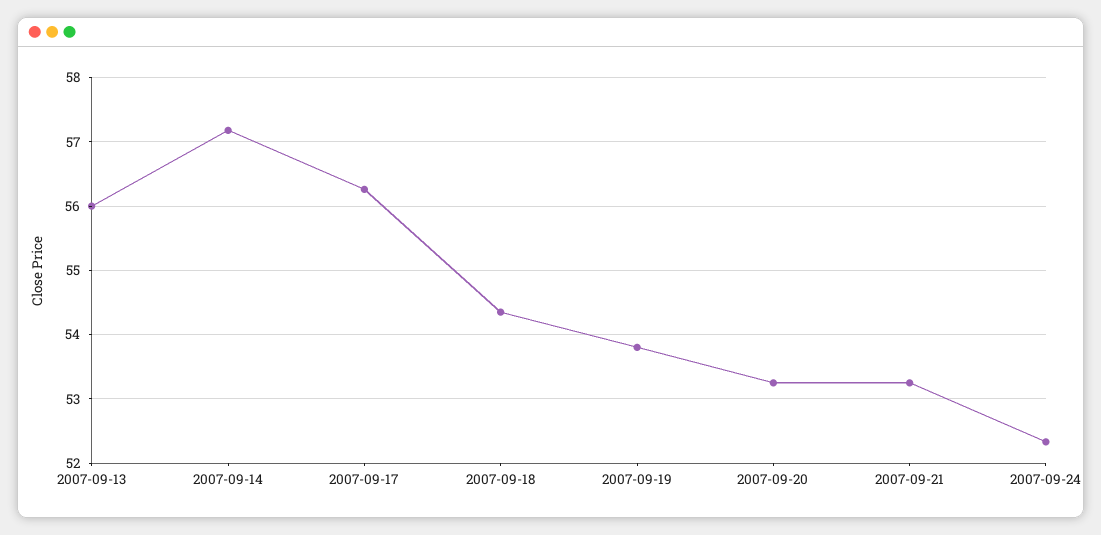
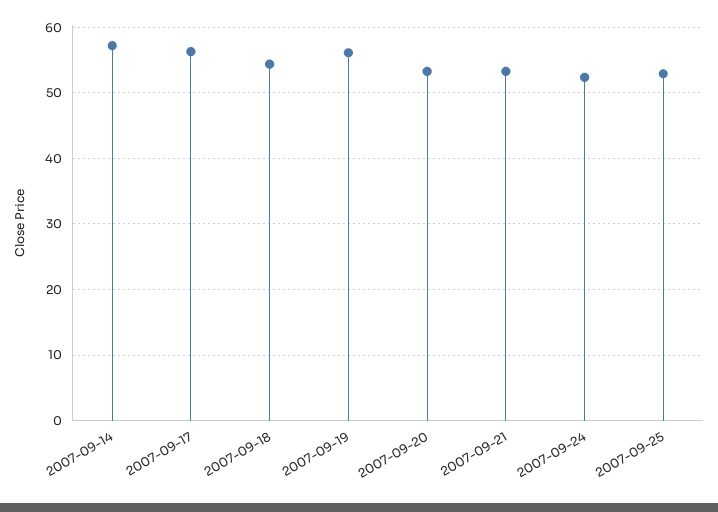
2007-09-13: 56 -> none
2007-09-19: 53.8 -> 56
2007-09-25: none -> 53

